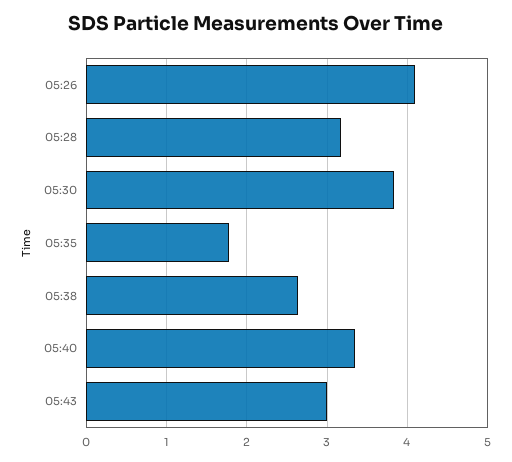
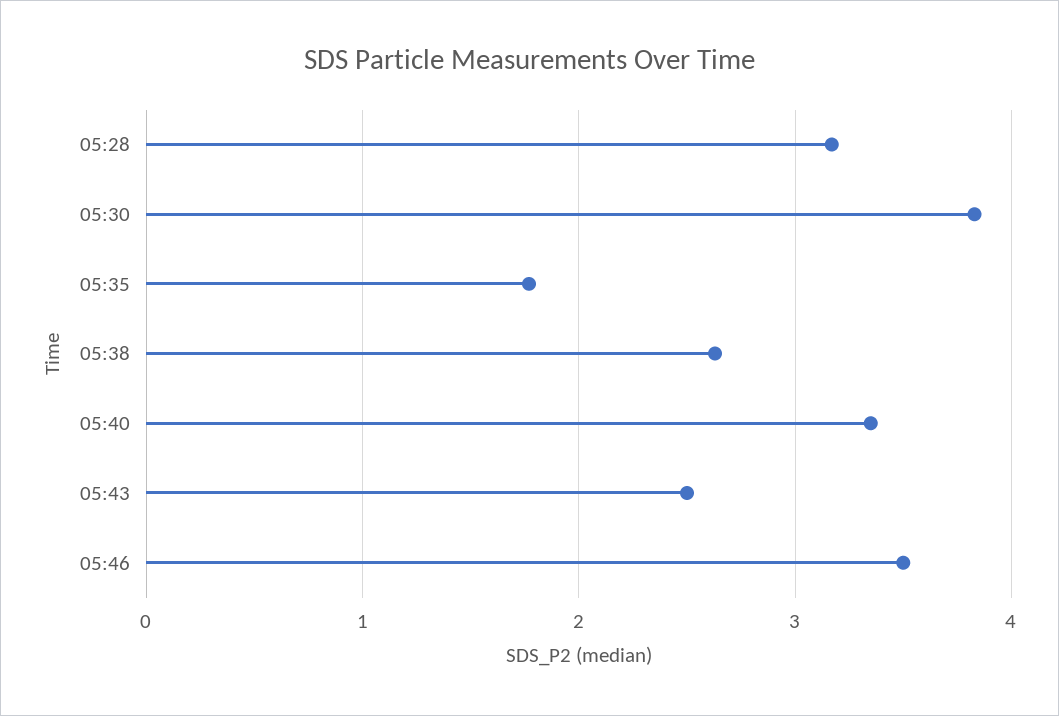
05:26: 4.1 -> none
05:43: 3 -> 2.5
05:46: none -> 3.5

